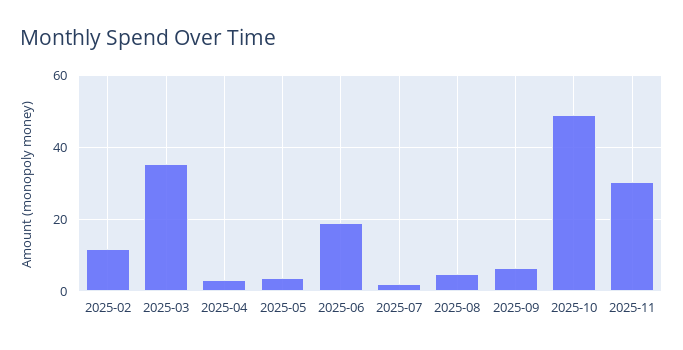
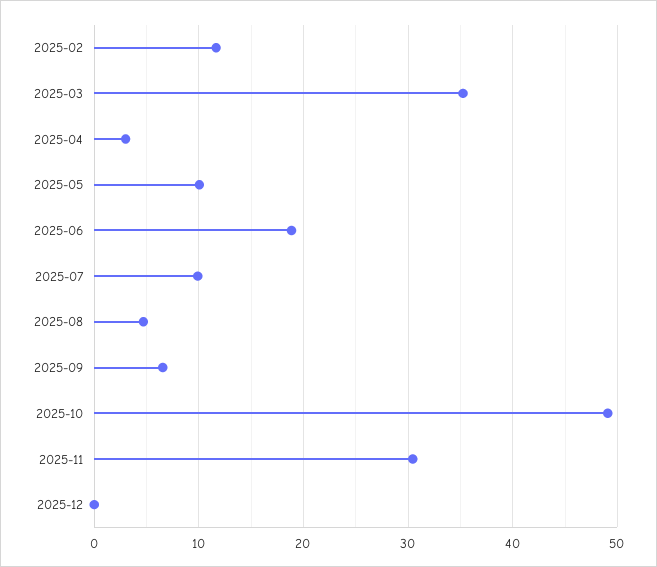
2025-05: 4 -> 10
2025-07: 2 -> 10
2025-12: none -> 0

